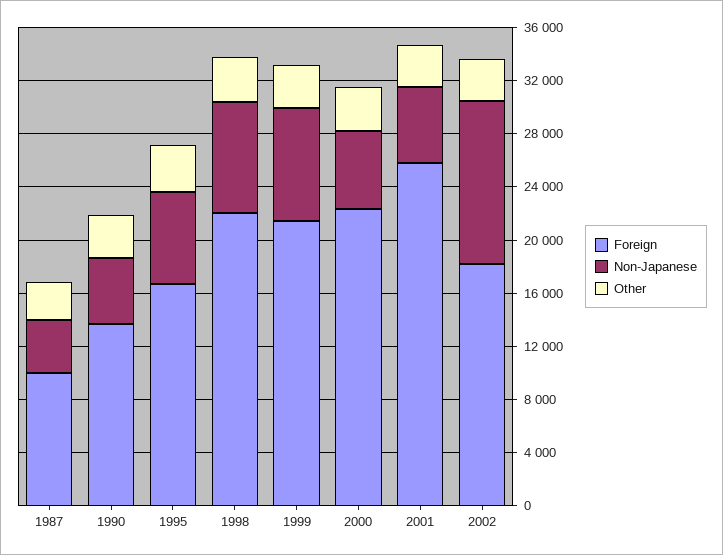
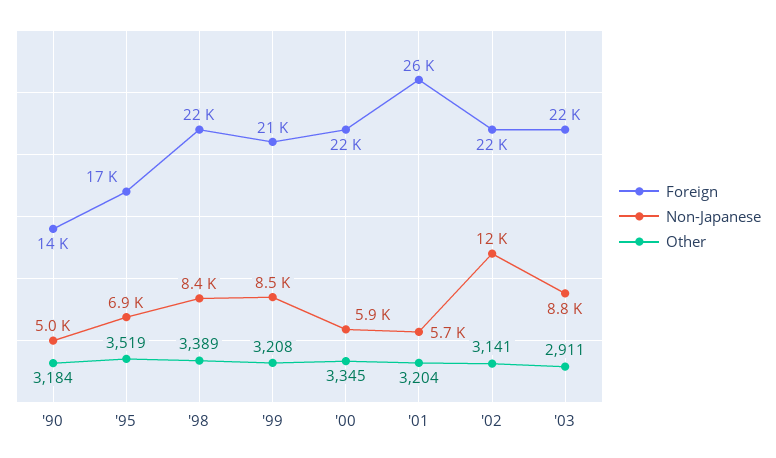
Foreign, 1987: 10000 -> none
Non-Japanese, 1987: 4000 -> none
Other, 1987: 3000 -> none
Foreign, 2002: 18000 -> 22000
Foreign, '03: none -> 22000
Non-Japanese, '03: none -> 8800
Other, '03: none -> 2911

